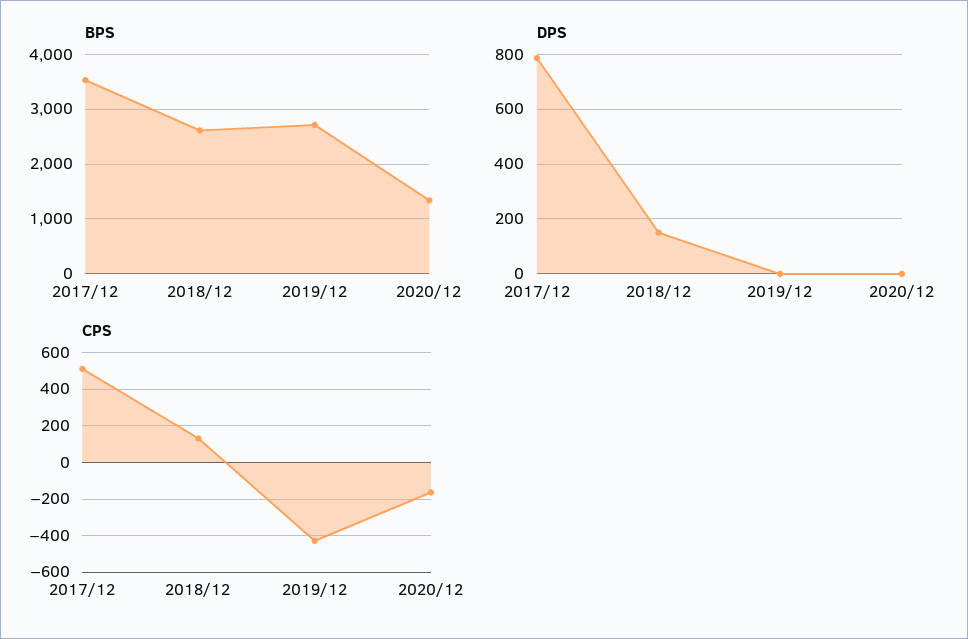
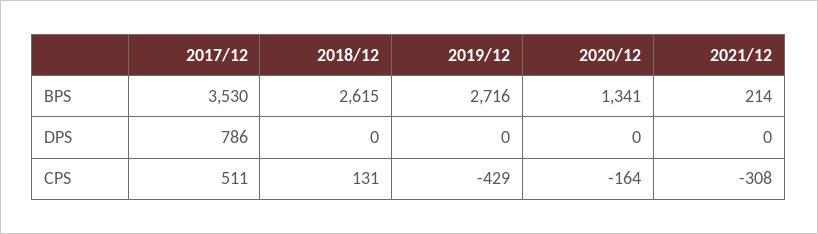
DPS, 2018/12: 150 -> 0
BPS, 2021/12: none -> 214
DPS, 2021/12: none -> 0
CPS, 2021/12: none -> -308

